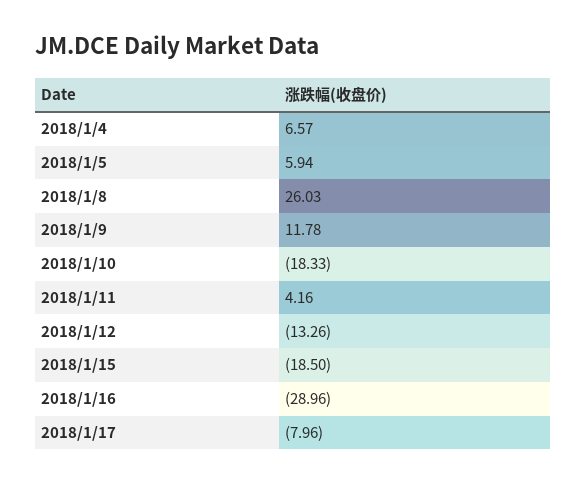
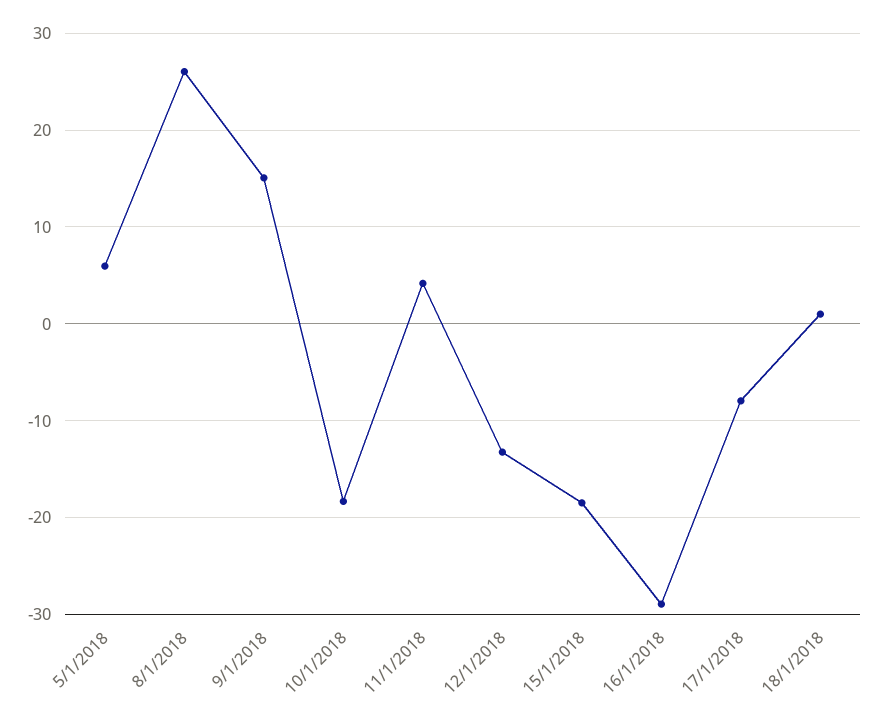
2018/1/4: 6.57 -> none
2018/1/9: 11.78 -> 15
18/1/2018: none -> 1

